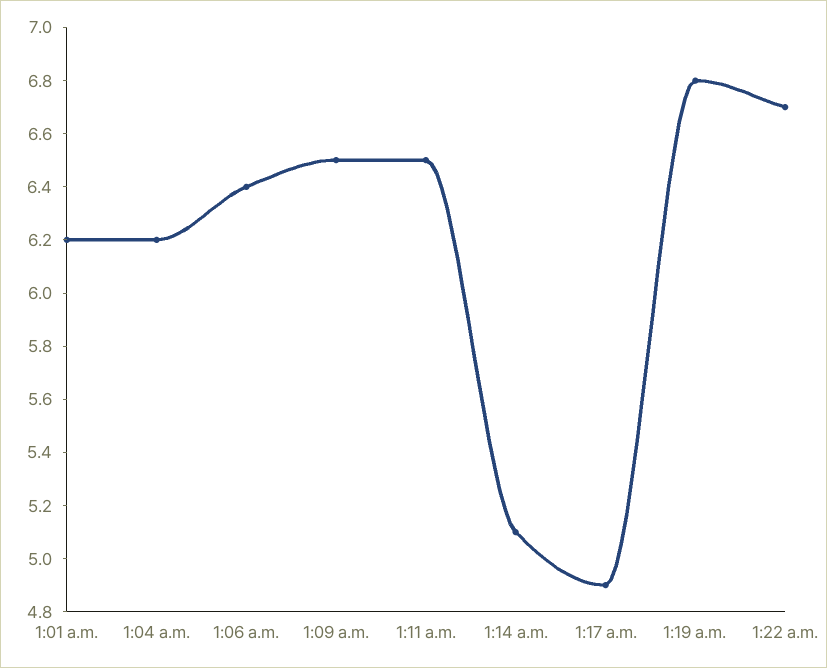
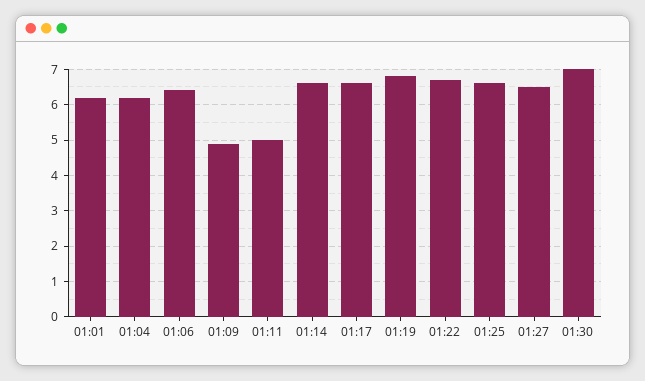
1:09 a.m.: 6.5 -> 5
1:11 a.m.: 6.5 -> 5
1:14 a.m.: 5.1 -> 6.5
1:17 a.m.: 4.9 -> 6.5
01:25: none -> 6.5
01:27: none -> 6.5
01:30: none -> 7

